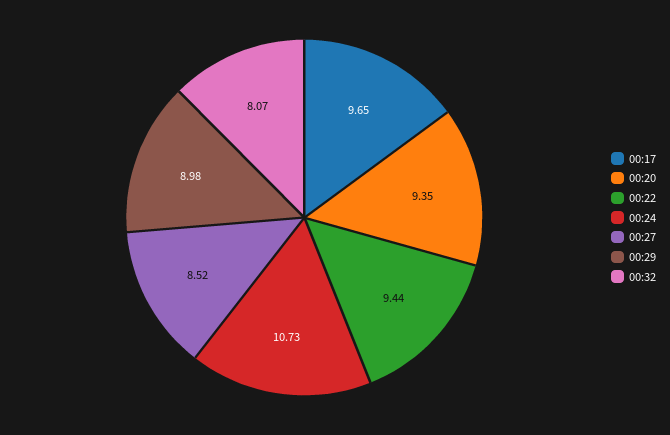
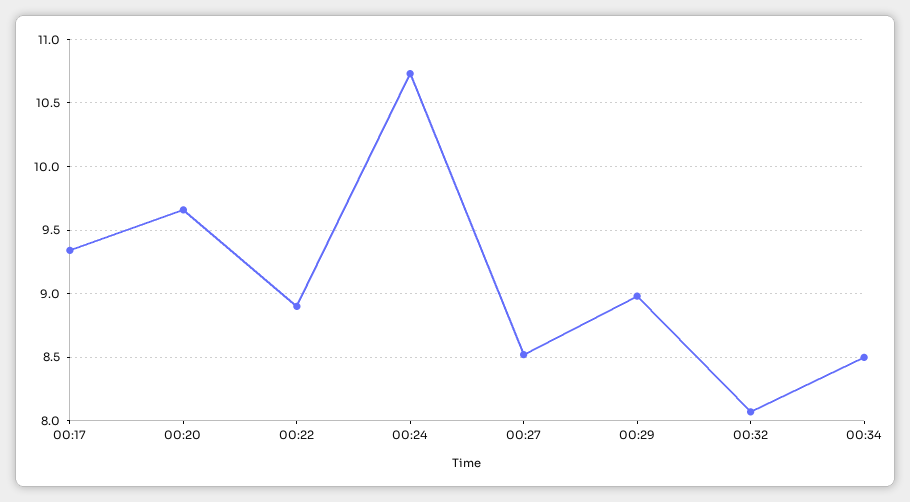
00:17: 9.65 -> 9.35
00:20: 9.35 -> 9.65
00:22: 9.44 -> 8.9
00:34: none -> 8.5

